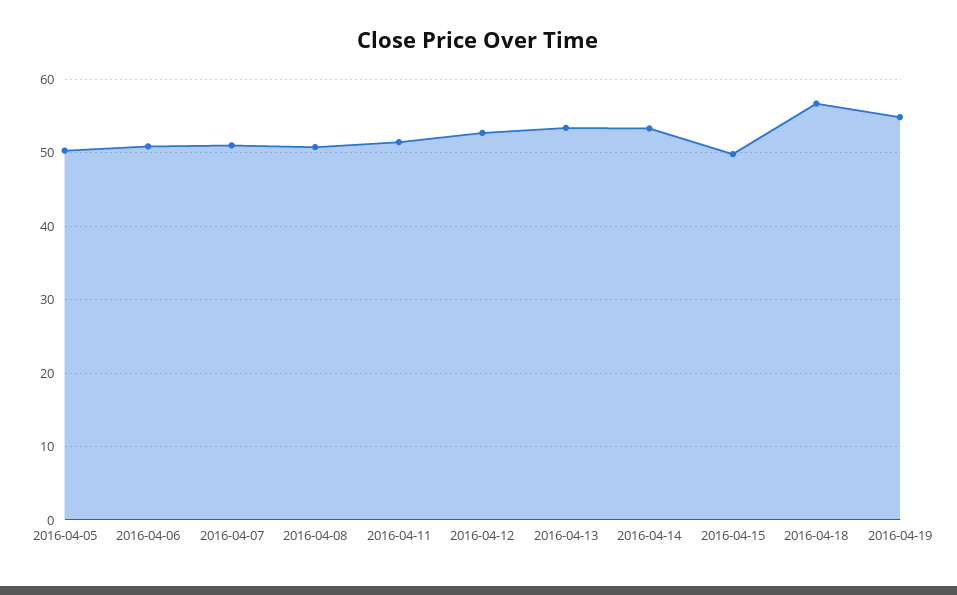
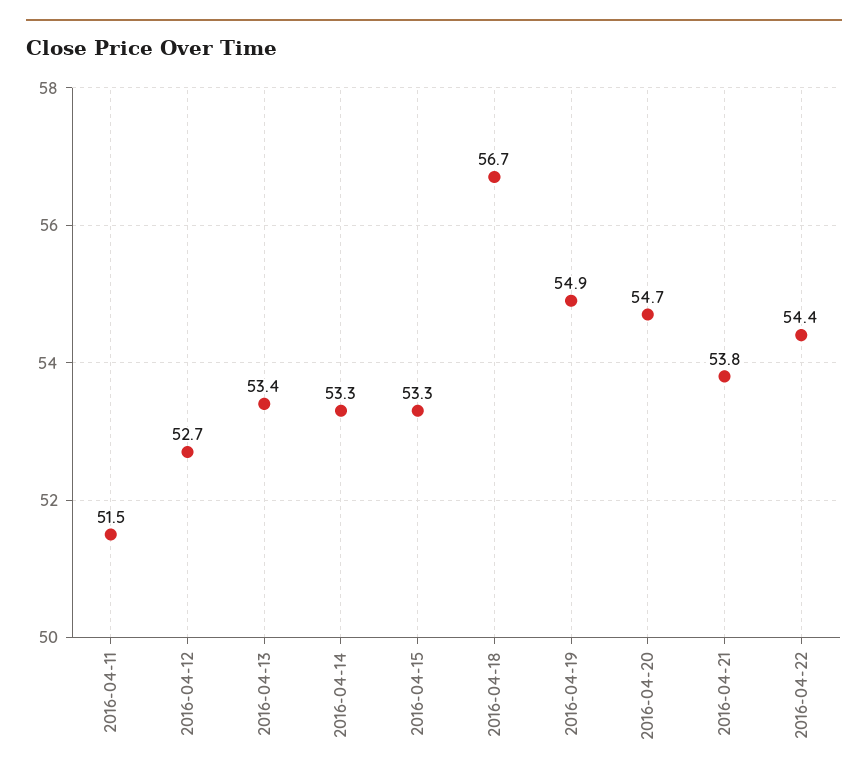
2016-04-05: 50 -> none
2016-04-06: 51 -> none
2016-04-07: 51 -> none
2016-04-08: 51 -> none
2016-04-15: 50 -> 53.3
2016-04-20: none -> 54.7
2016-04-21: none -> 53.8
2016-04-22: none -> 54.4

